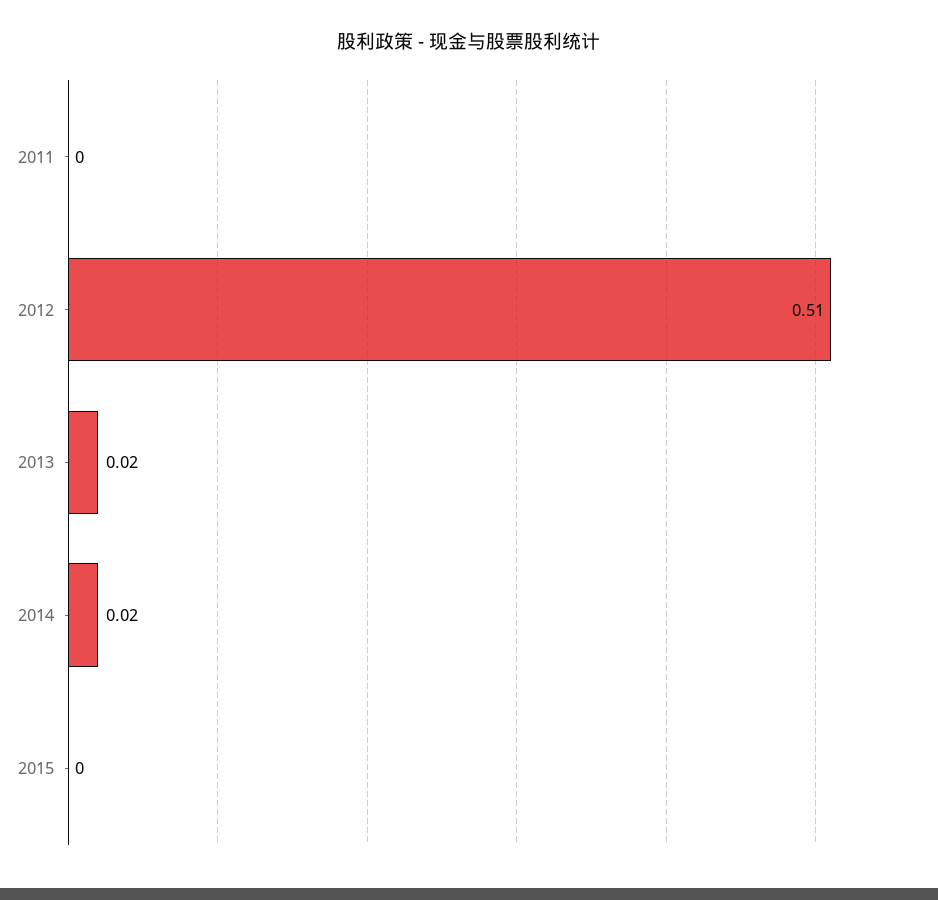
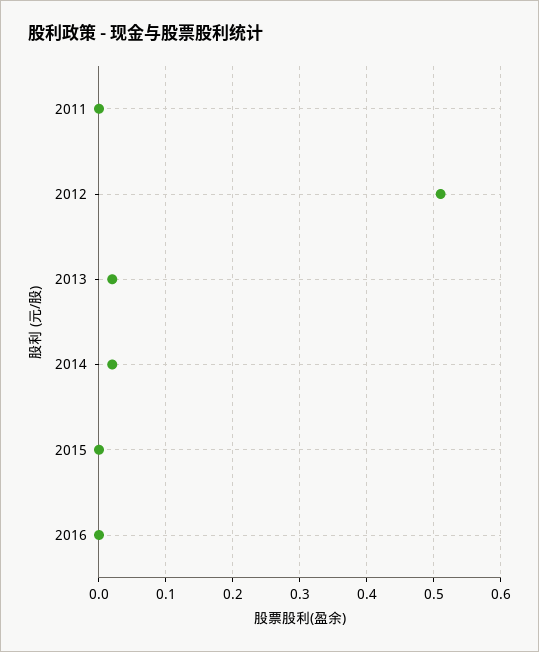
2016: none -> 0

